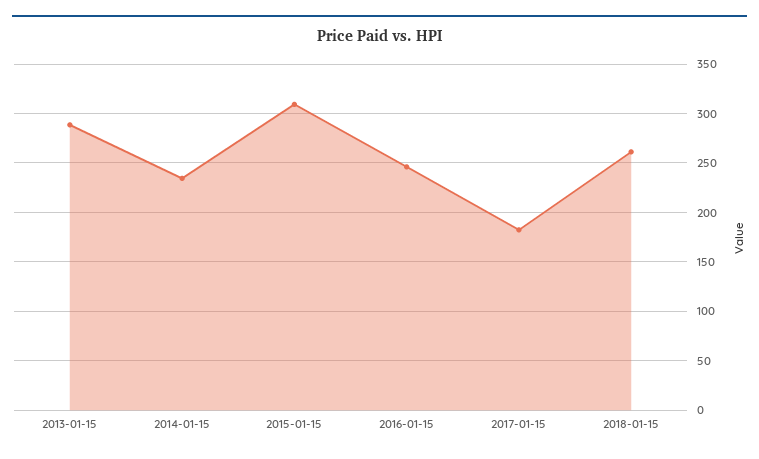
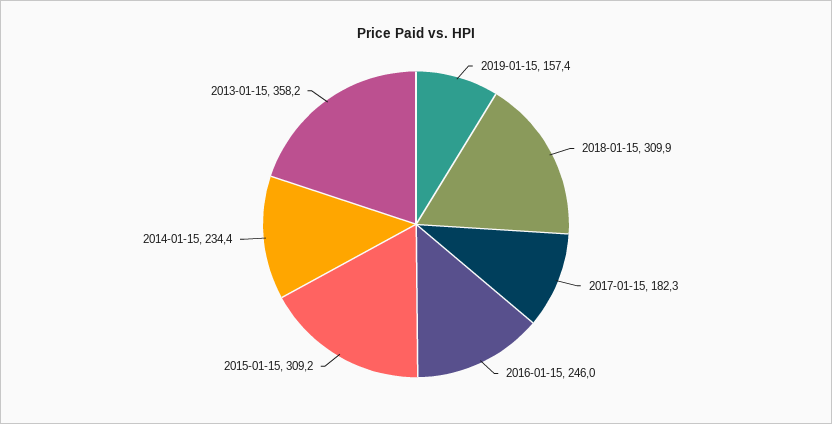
2013-01-15: 290 -> 358.2
2018-01-15: 260 -> 309.9
2019-01-15: none -> 157.4

